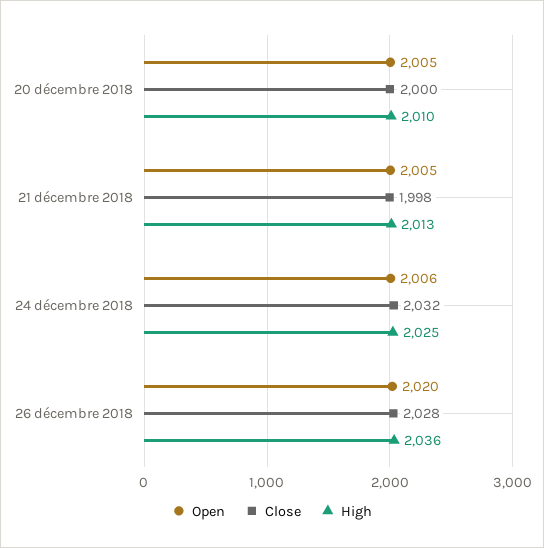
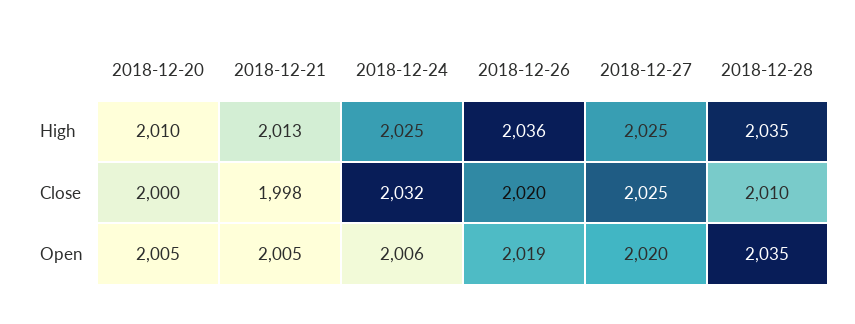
Open, 26 décembre 2018: 2020 -> 2019
Close, 26 décembre 2018: 2028 -> 2020
High, 2018-12-27: none -> 2025
High, 2018-12-28: none -> 2035
Close, 2018-12-27: none -> 2025
Close, 2018-12-28: none -> 2010
Open, 2018-12-27: none -> 2020
Open, 2018-12-28: none -> 2035

